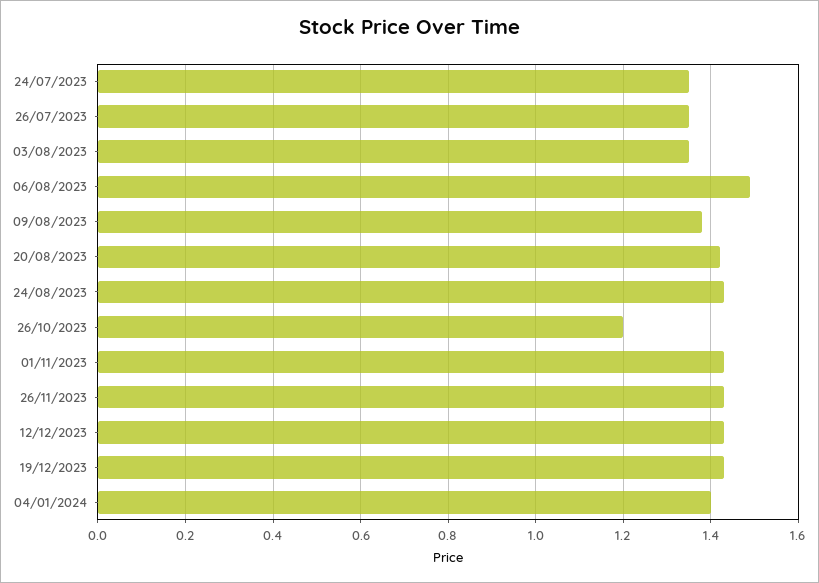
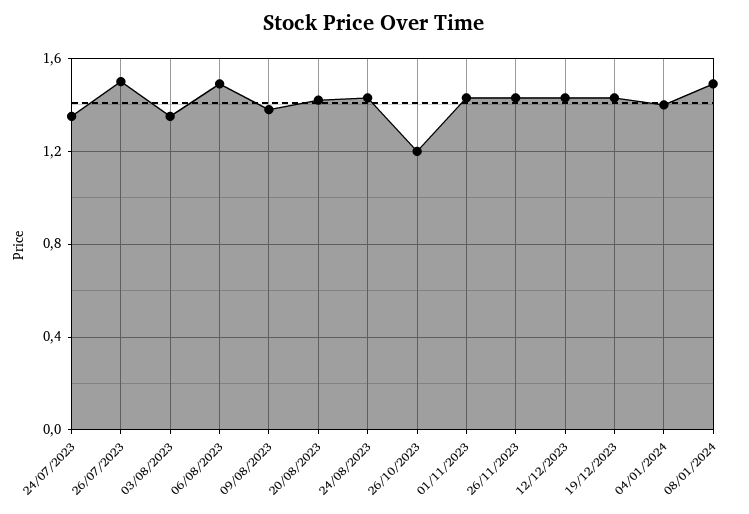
26/07/2023: 1.35 -> 1.5
08/01/2024: none -> 1.5

